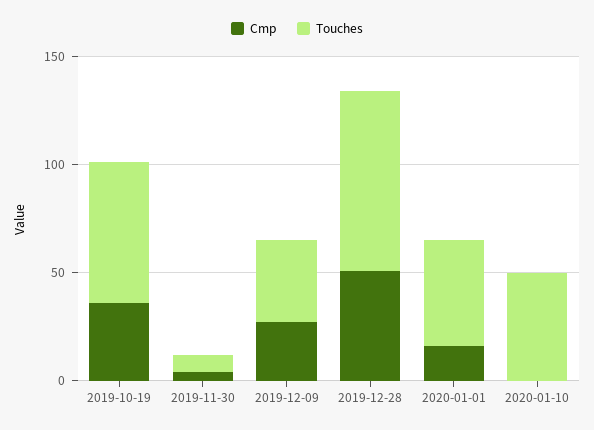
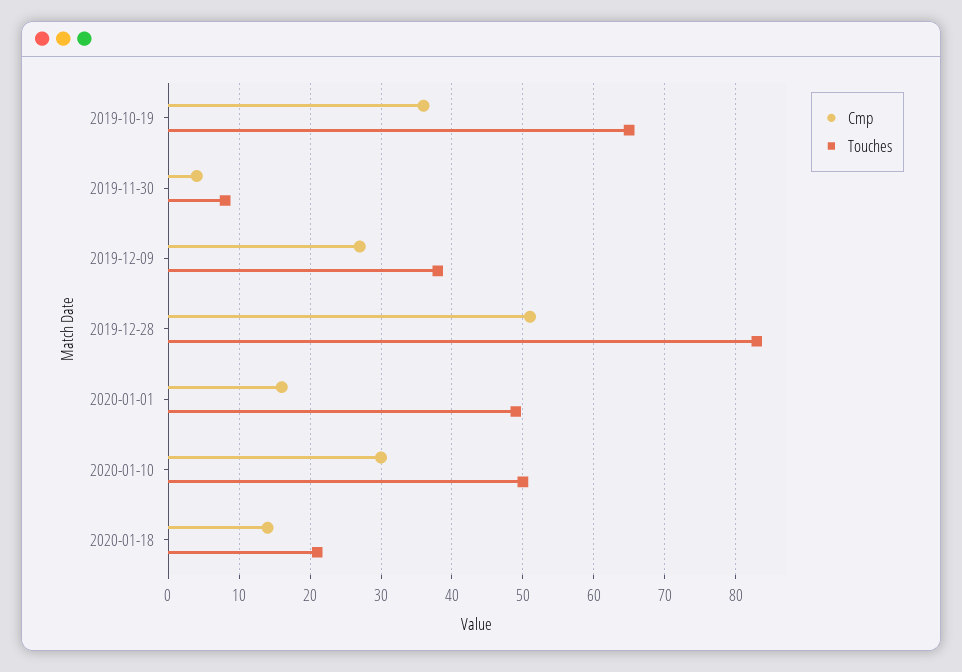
Cmp, 2020-01-10: 0 -> 30
Cmp, 2020-01-18: none -> 14
Touches, 2020-01-18: none -> 21

